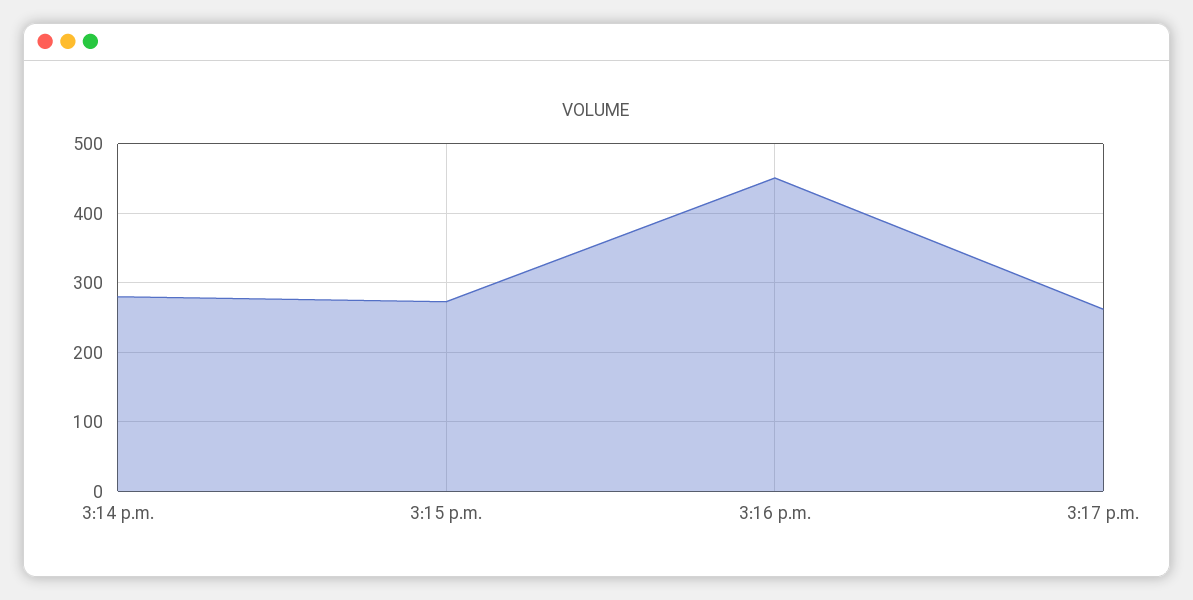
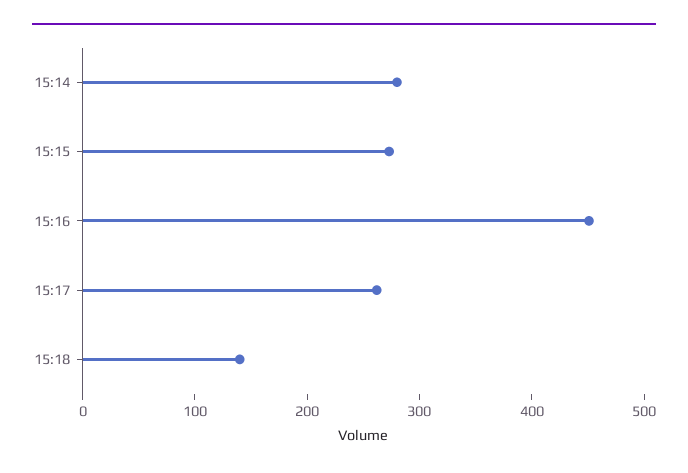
15:18: none -> 140

